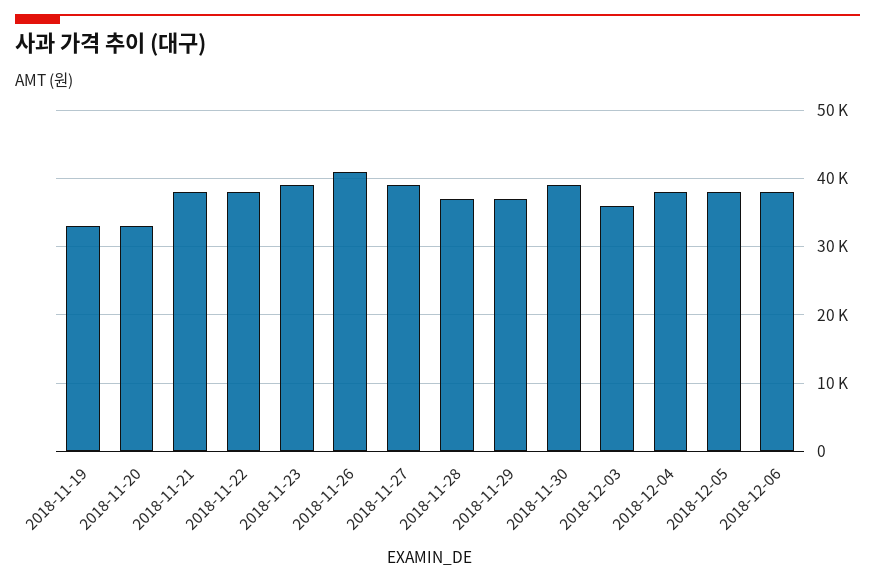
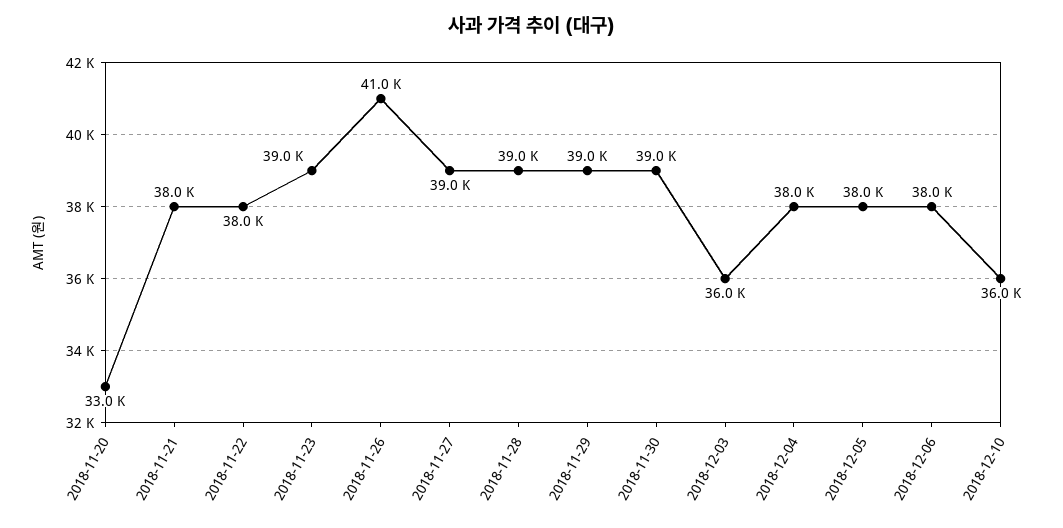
2018-11-19: 33000 -> none
2018-11-28: 37000 -> 39000
2018-11-29: 37000 -> 39000
2018-12-10: none -> 36000

